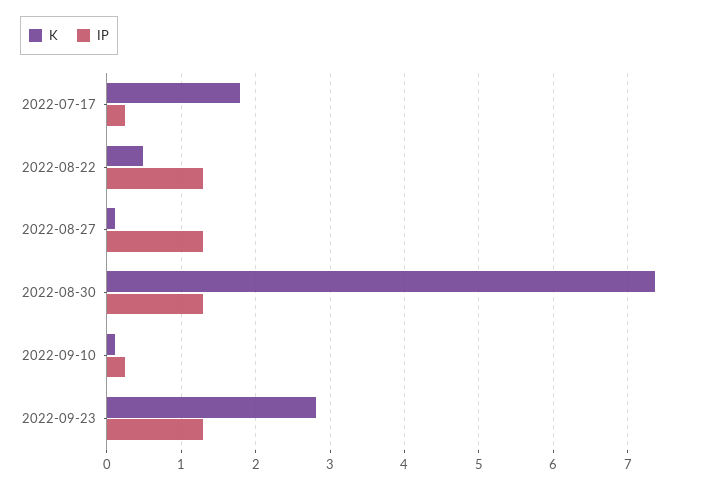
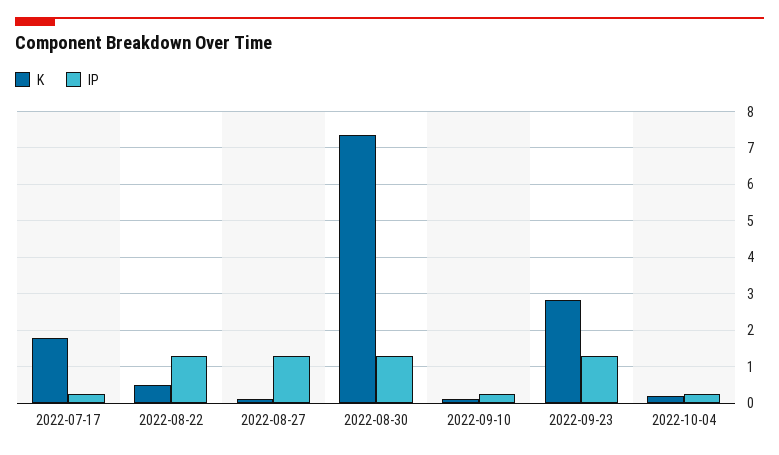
K, 2022-10-04: none -> 0.2
IP, 2022-10-04: none -> 0.2

